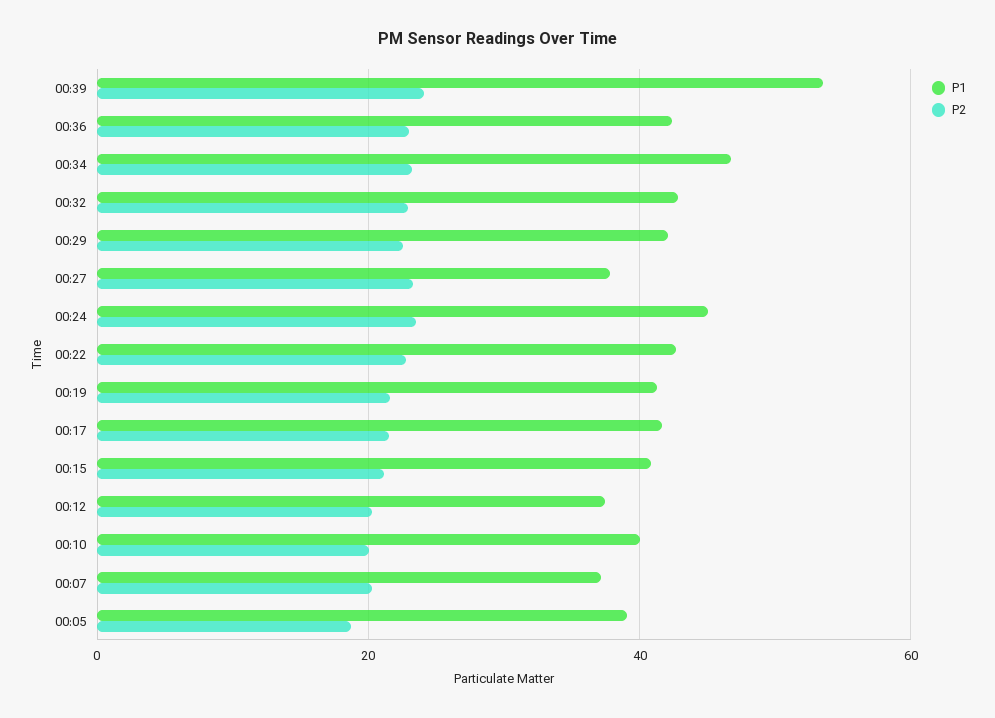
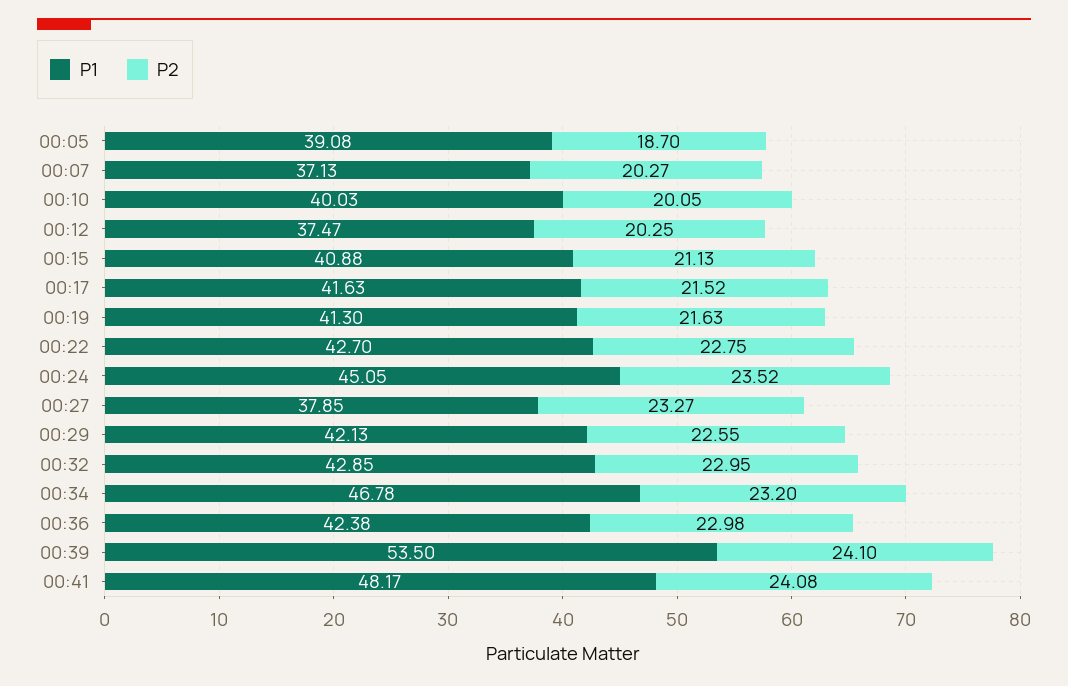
P1, 00:41: none -> 48.17
P2, 00:41: none -> 24.08

